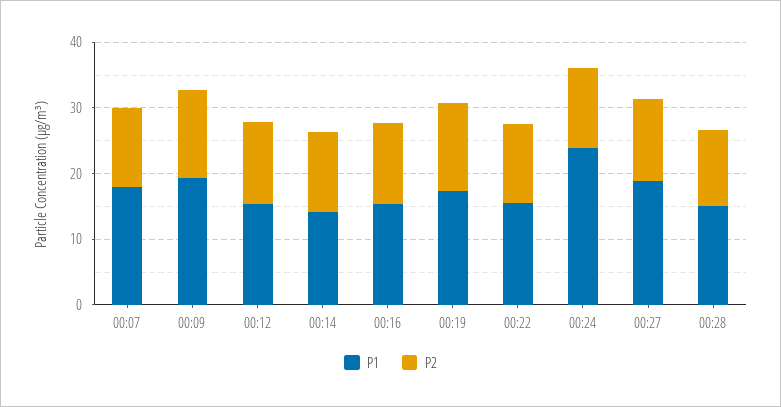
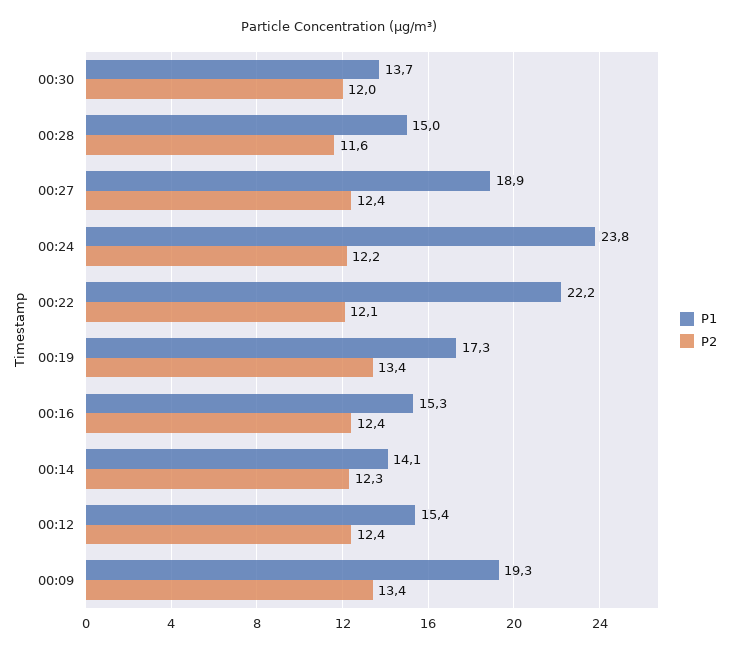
P1, 00:07: 18 -> none
P2, 00:07: 12 -> none
P1, 00:22: 16 -> 22.2
P1, 00:30: none -> 13.7
P2, 00:30: none -> 12

